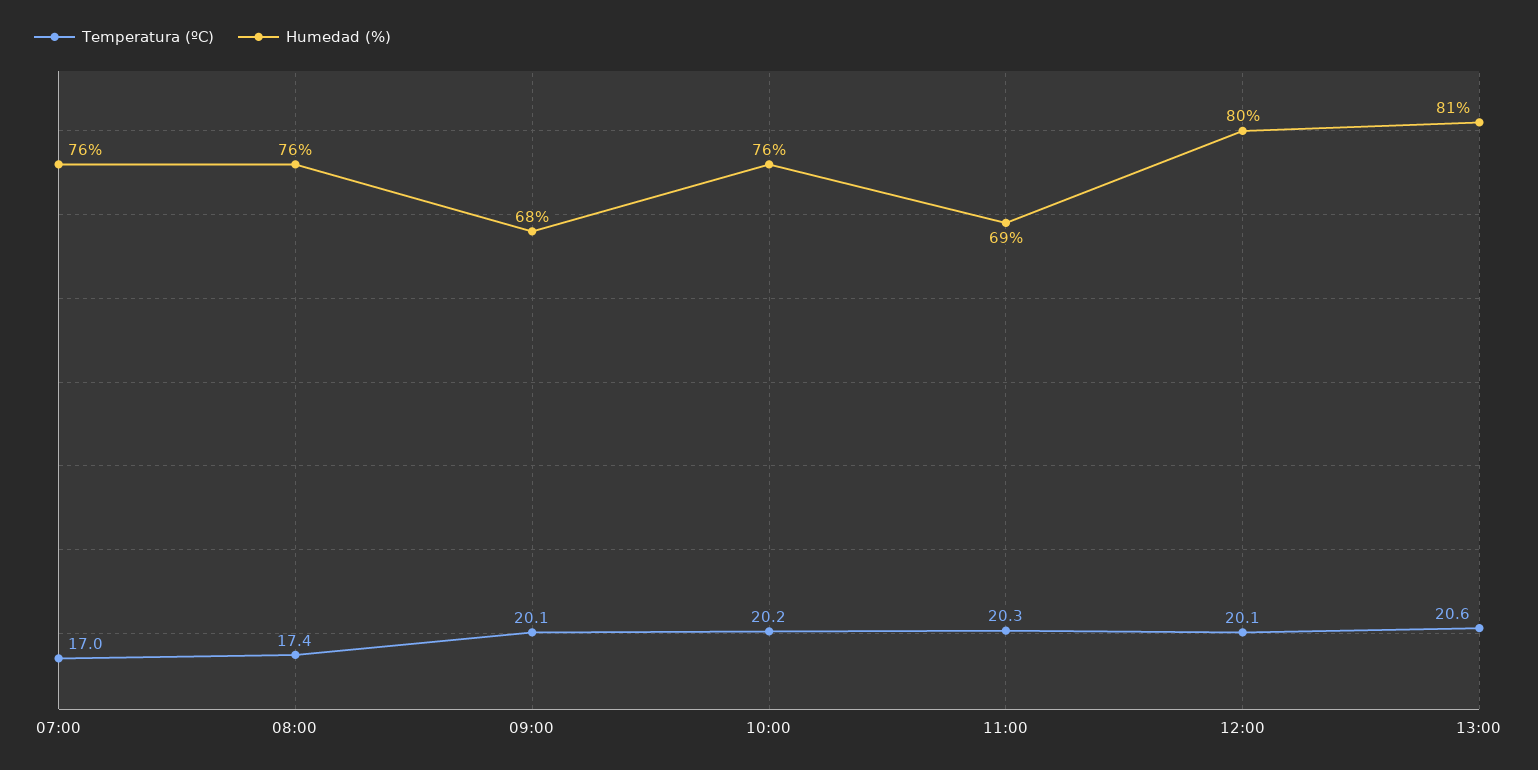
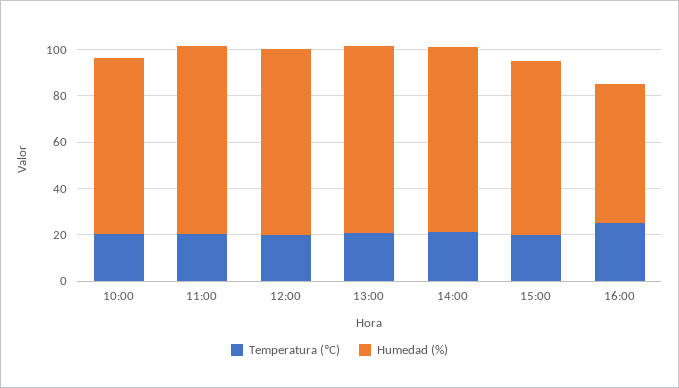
Temperatura (ºC), 07:00: 17 -> none
Humedad (%), 07:00: 76 -> none
Temperatura (ºC), 08:00: 17.4 -> none
Humedad (%), 08:00: 76 -> none
Temperatura (ºC), 09:00: 20.1 -> none
Humedad (%), 09:00: 68 -> none
Humedad (%), 11:00: 69 -> 80
Temperatura (ºC), 14:00: none -> 20
Humedad (%), 14:00: none -> 80
Temperatura (ºC), 15:00: none -> 20
Humedad (%), 15:00: none -> 75
Temperatura (ºC), 16:00: none -> 25
Humedad (%), 16:00: none -> 60

